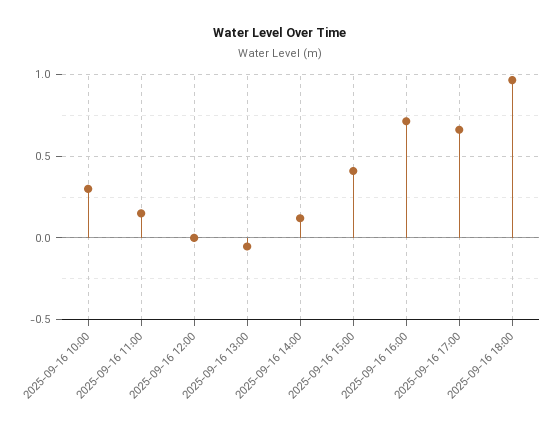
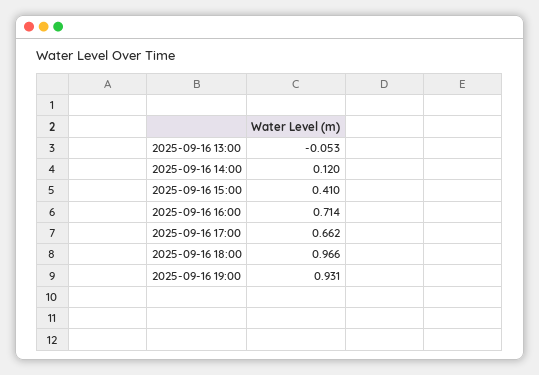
2025-09-16 10:00: 0.3 -> none
2025-09-16 11:00: 0.15 -> none
2025-09-16 12:00: 0 -> none
2025-09-16 19:00: none -> 0.931

